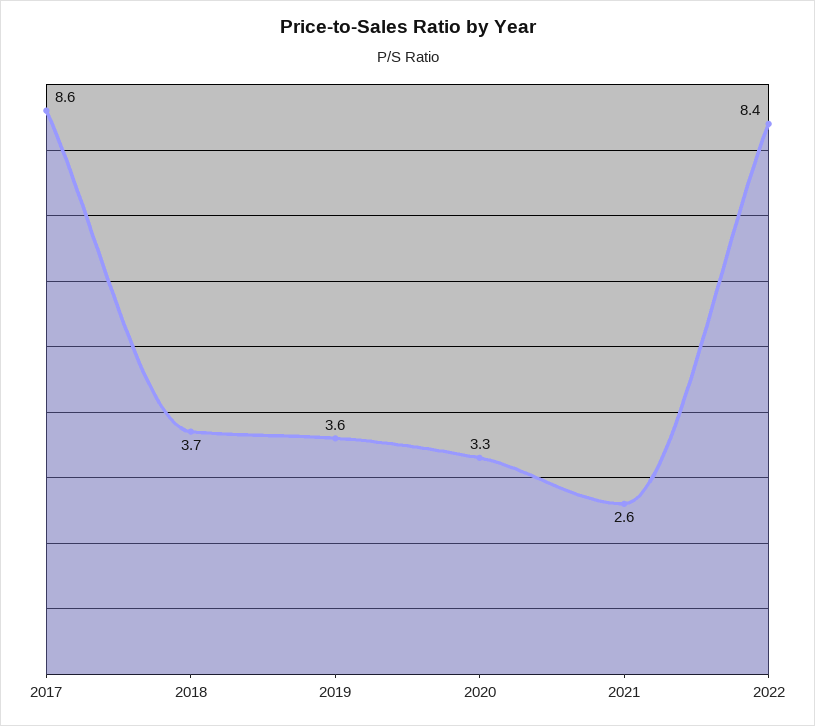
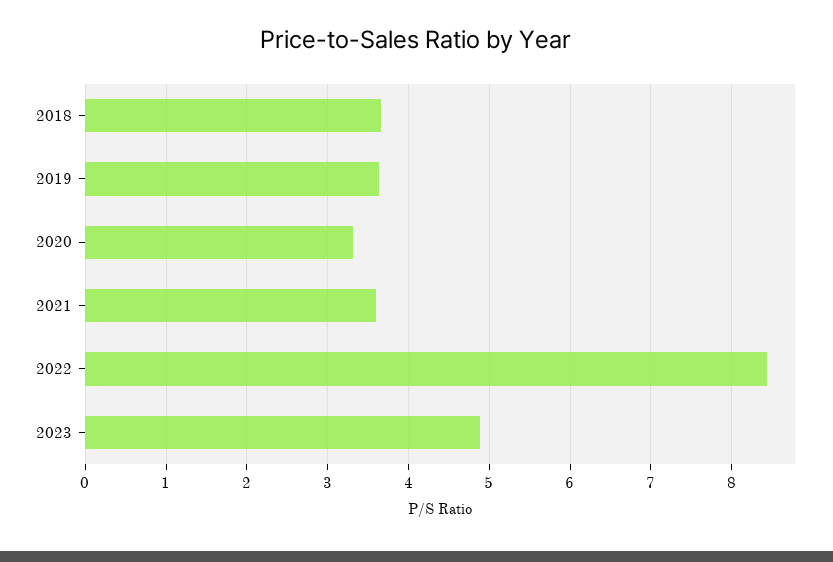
2017: 8.6 -> none
2021: 2.6 -> 3.6
2023: none -> 4.9

